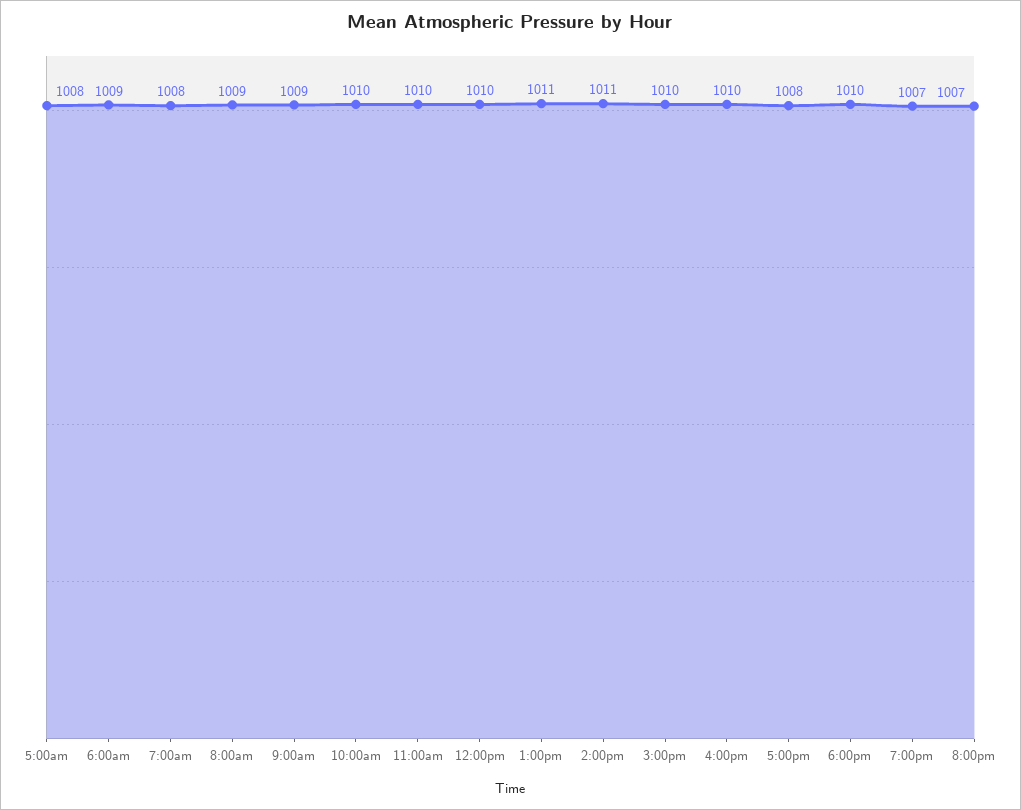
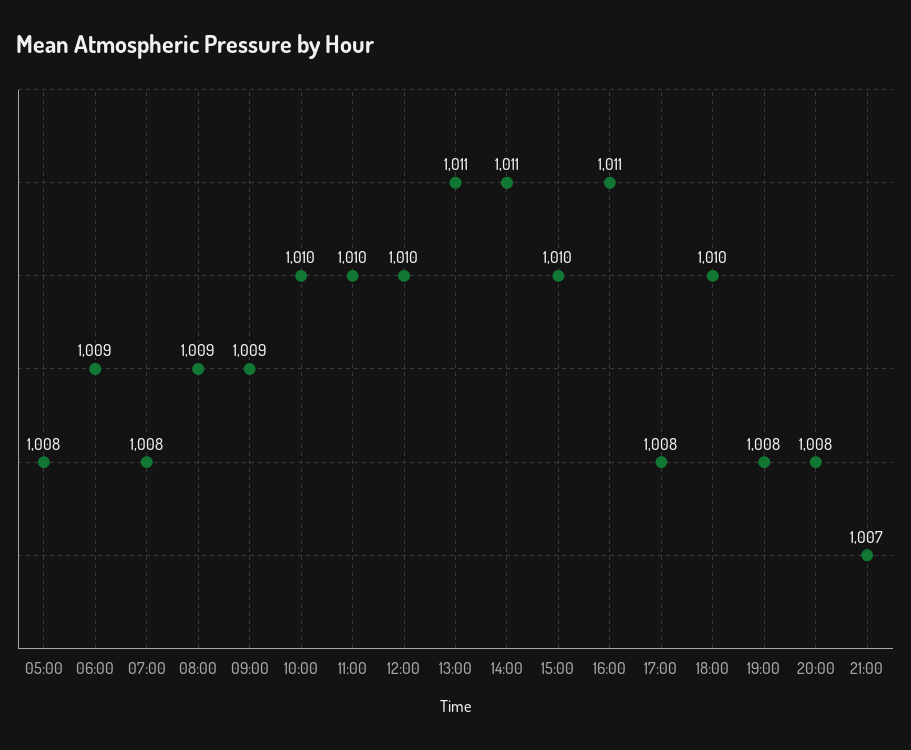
4:00pm: 1010 -> 1011
7:00pm: 1007 -> 1008
8:00pm: 1007 -> 1008
21:00: none -> 1007

